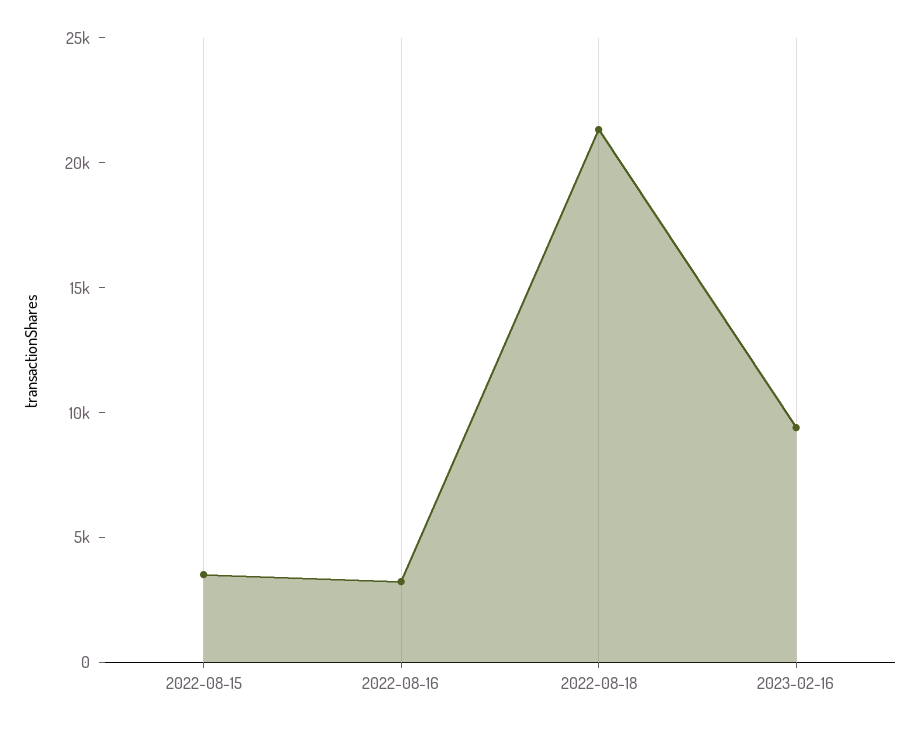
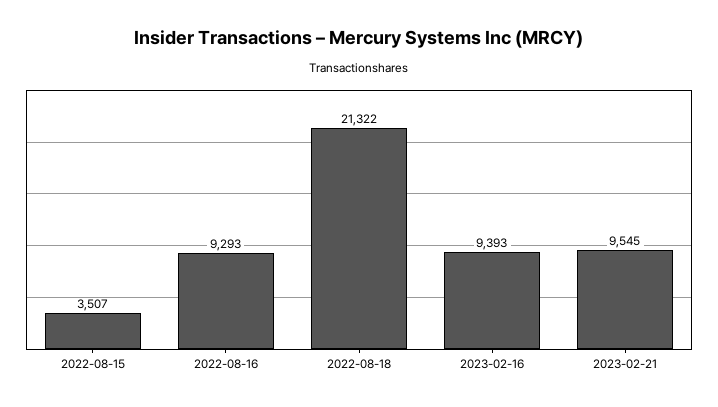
2022-08-16: 3000 -> 9293
2023-02-21: none -> 9545

